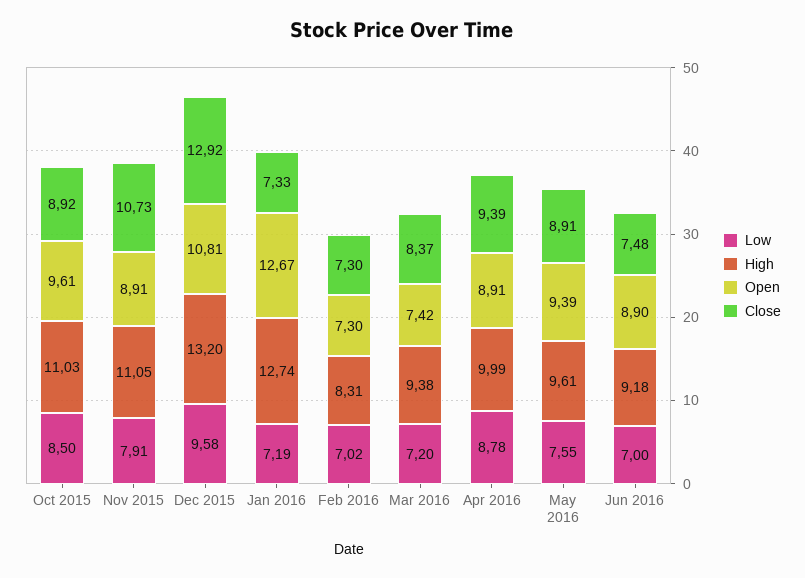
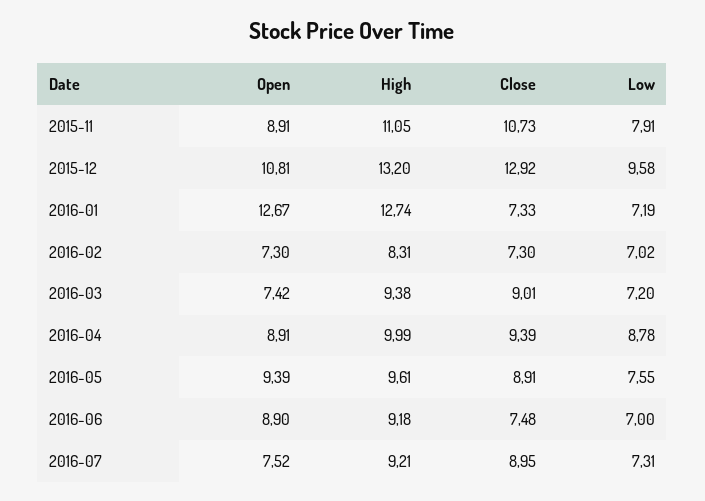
Low, Oct 2015: 8.5 -> none
High, Oct 2015: 11.03 -> none
Open, Oct 2015: 9.61 -> none
Close, Oct 2015: 8.92 -> none
Close, Mar 2016: 8.37 -> 9.01
Open, 2016-07: none -> 7.52
High, 2016-07: none -> 9.21
Close, 2016-07: none -> 8.95
Low, 2016-07: none -> 7.31

